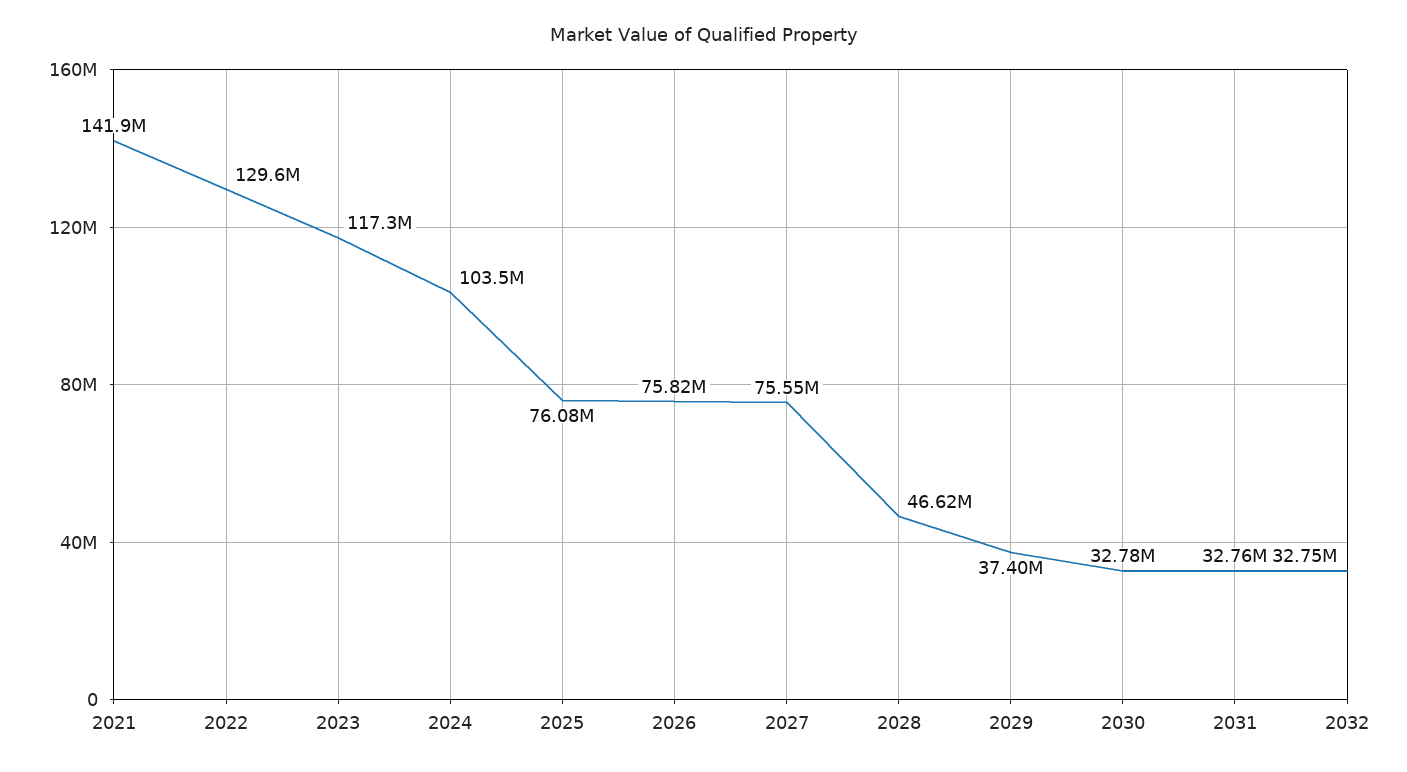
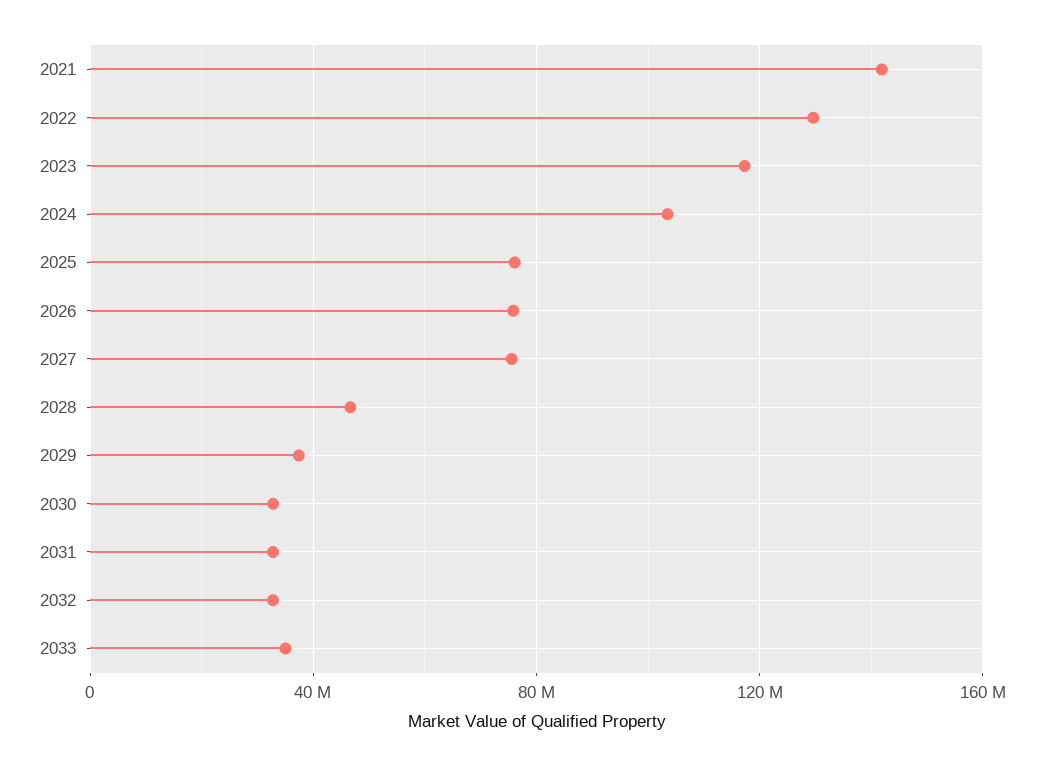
2033: none -> 35000000

